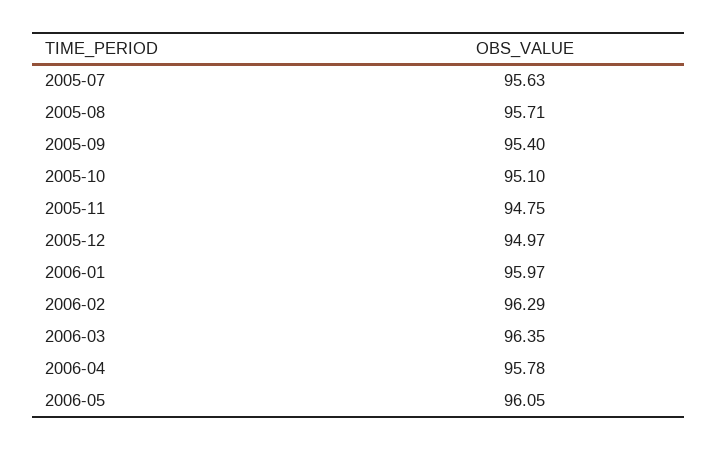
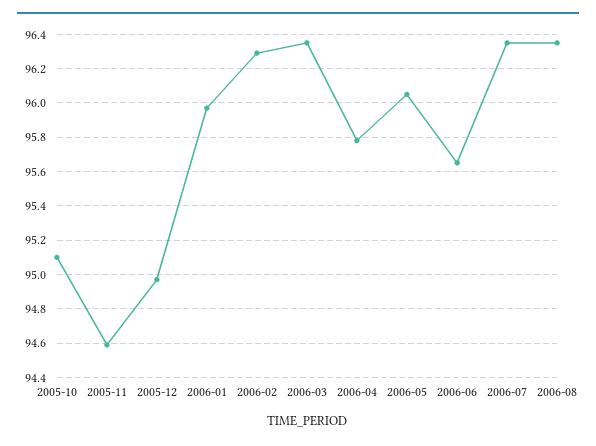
2005-07: 95.63 -> none
2005-08: 95.71 -> none
2005-09: 95.4 -> none
2005-11: 94.75 -> 94.6
2006-06: none -> 95.65
2006-07: none -> 96.35
2006-08: none -> 96.35

